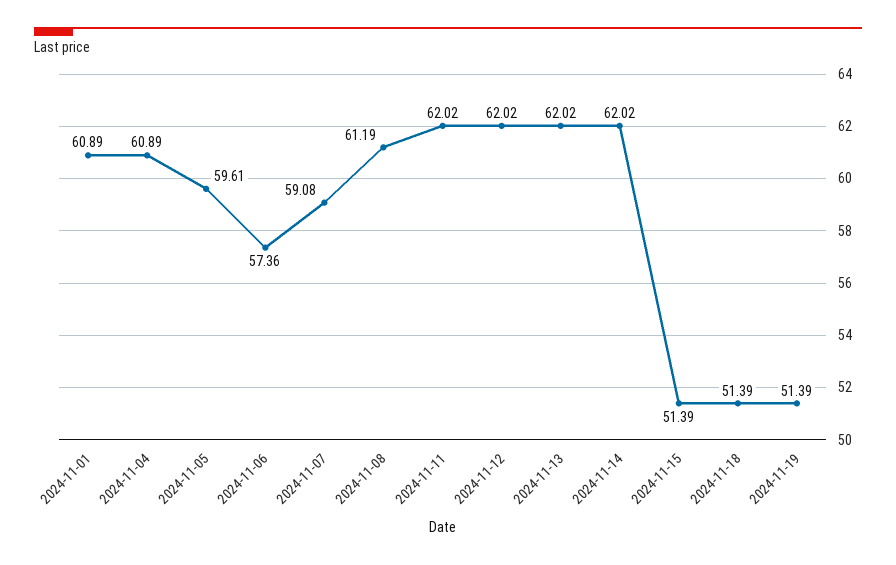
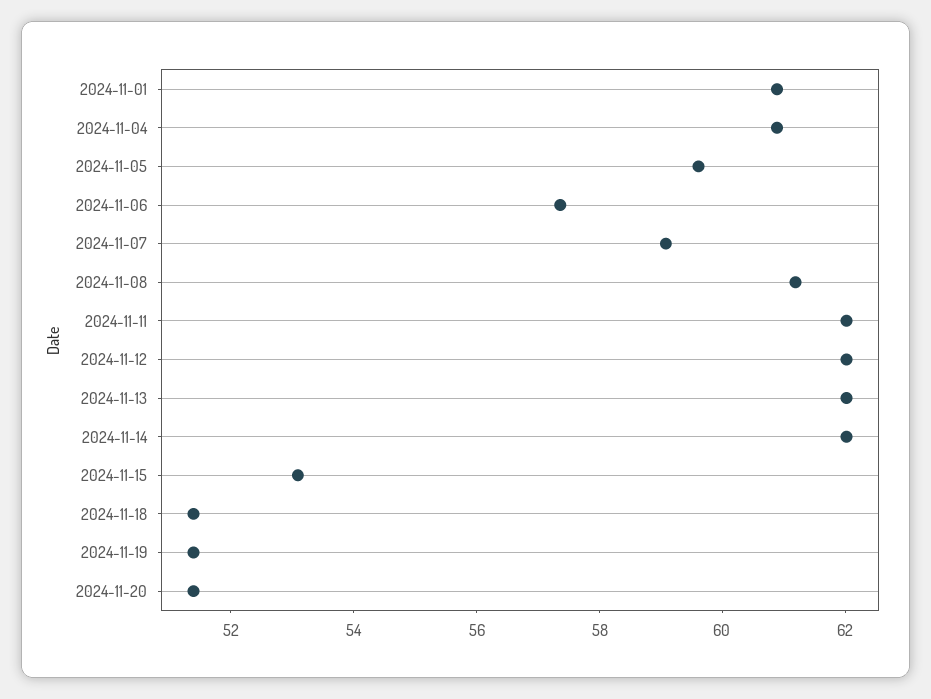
2024-11-15: 51.39 -> 53
2024-11-20: none -> 51.5

